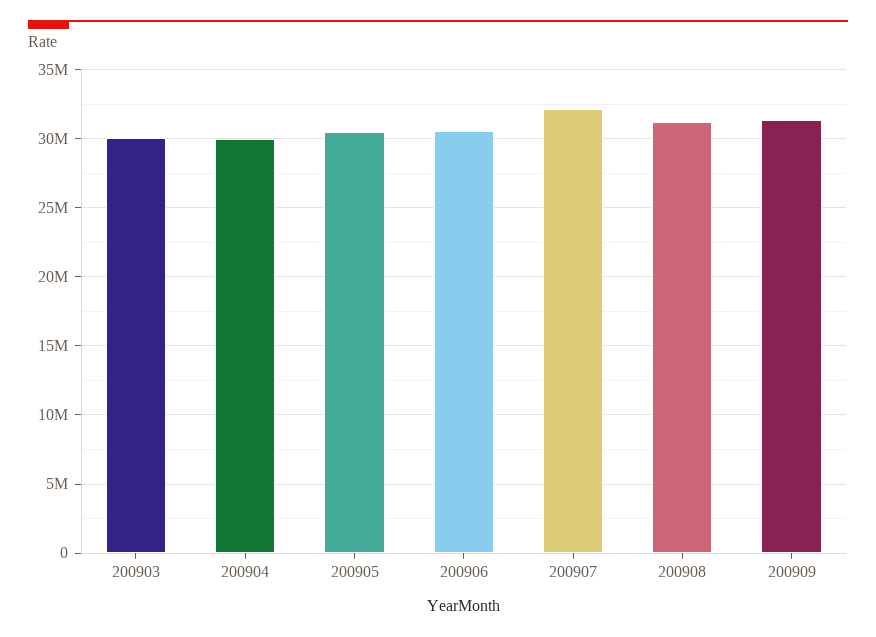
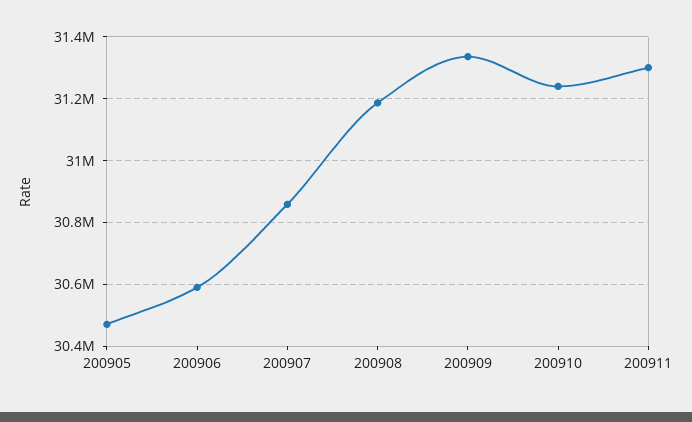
200903: 30000000 -> none
200904: 30000000 -> none
200907: 32000000 -> 30860000
200910: none -> 31240000
200911: none -> 31300000

